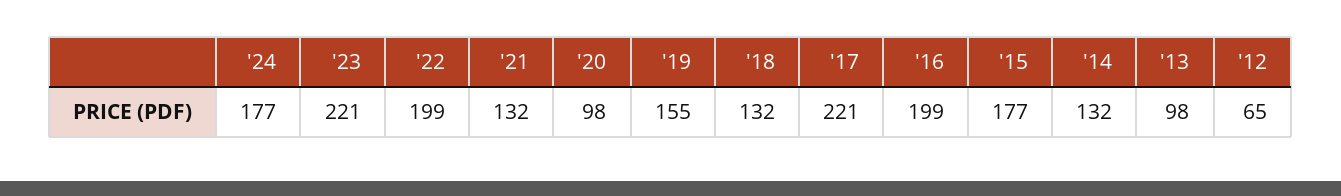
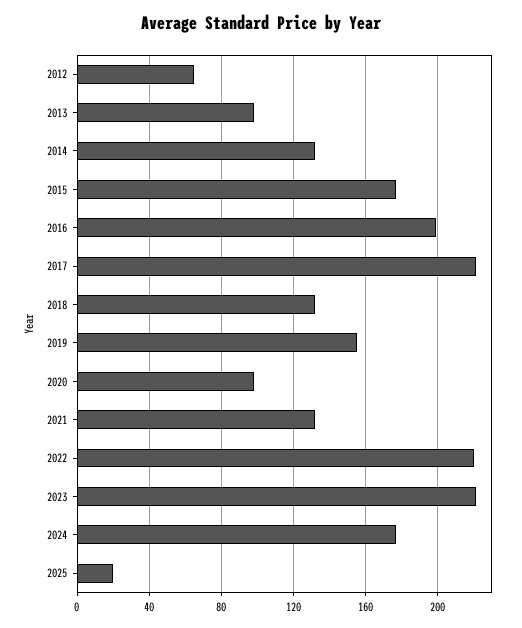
'22: 199 -> 220
2025: none -> 20

